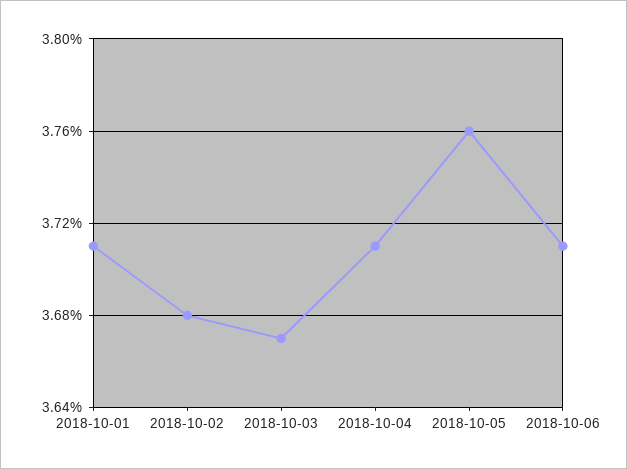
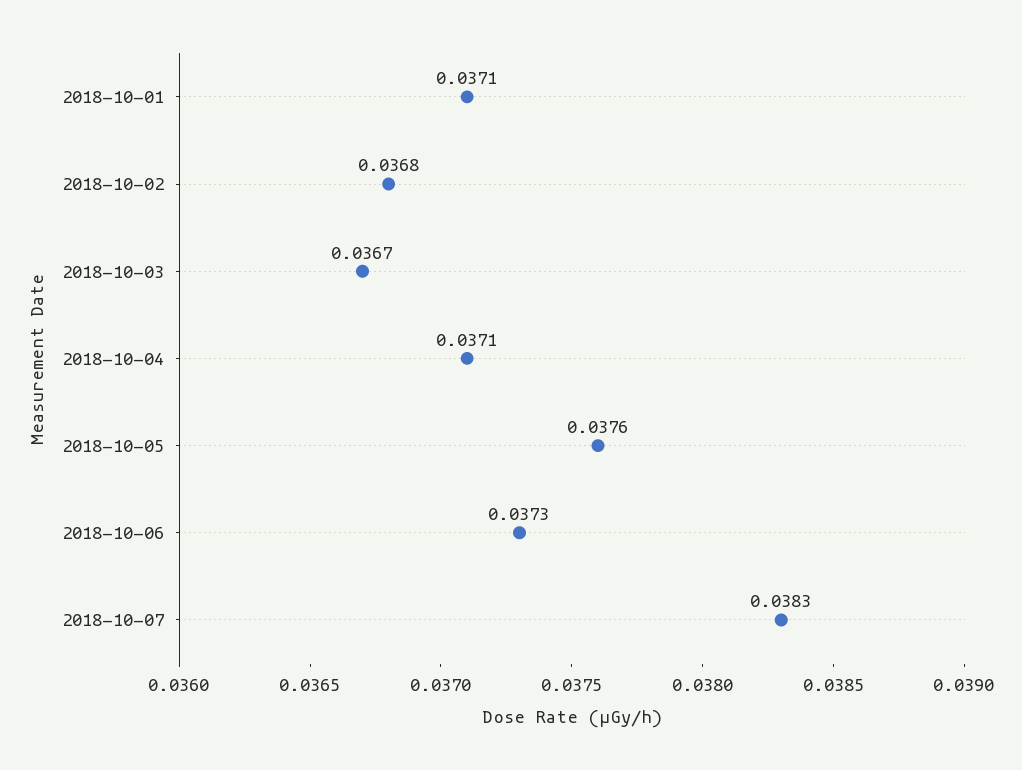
2018-10-06: 0.0371 -> 0.0373
2018-10-07: none -> 0.0383

